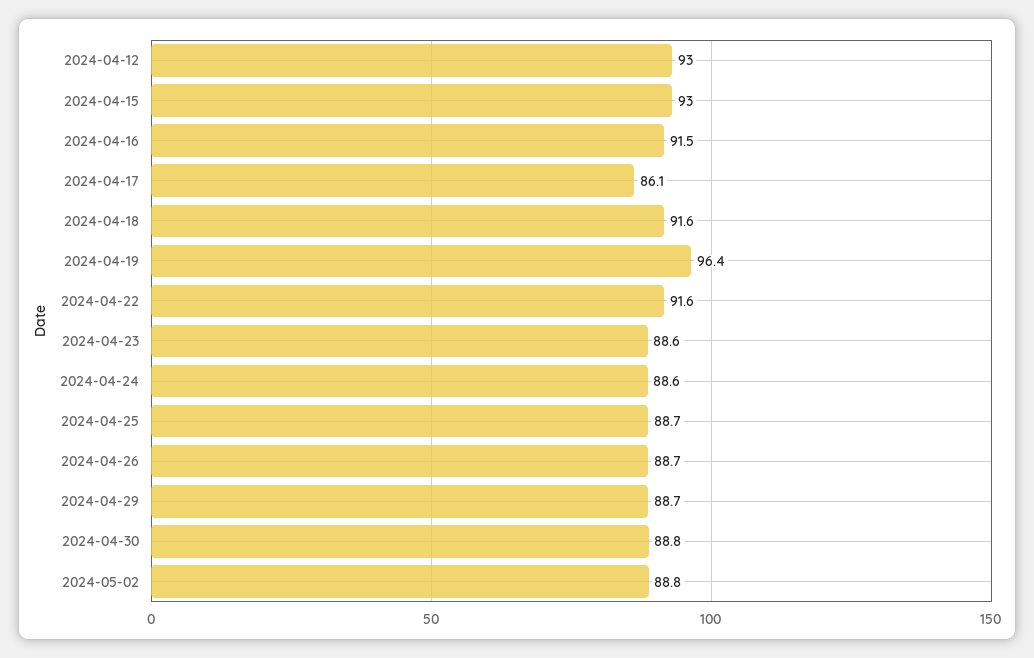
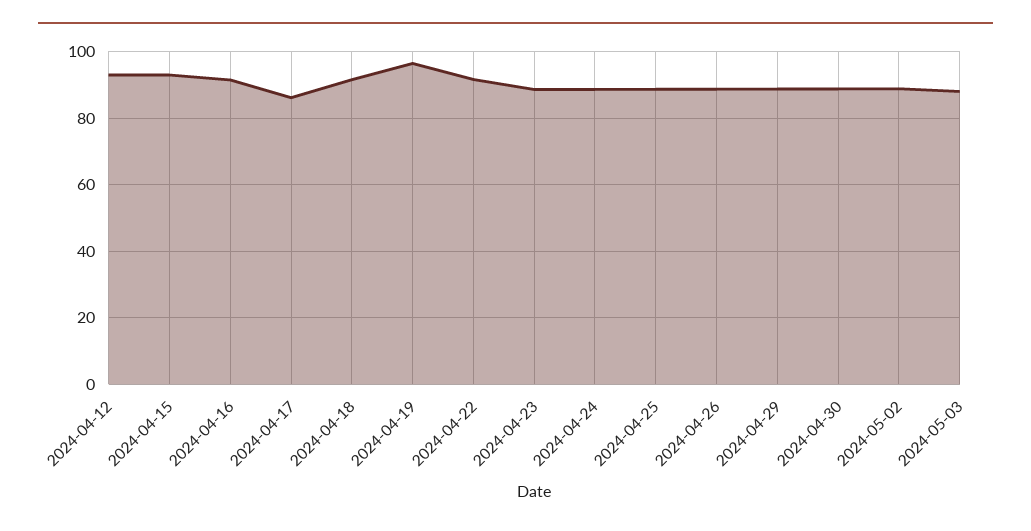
2024-05-03: none -> 88

